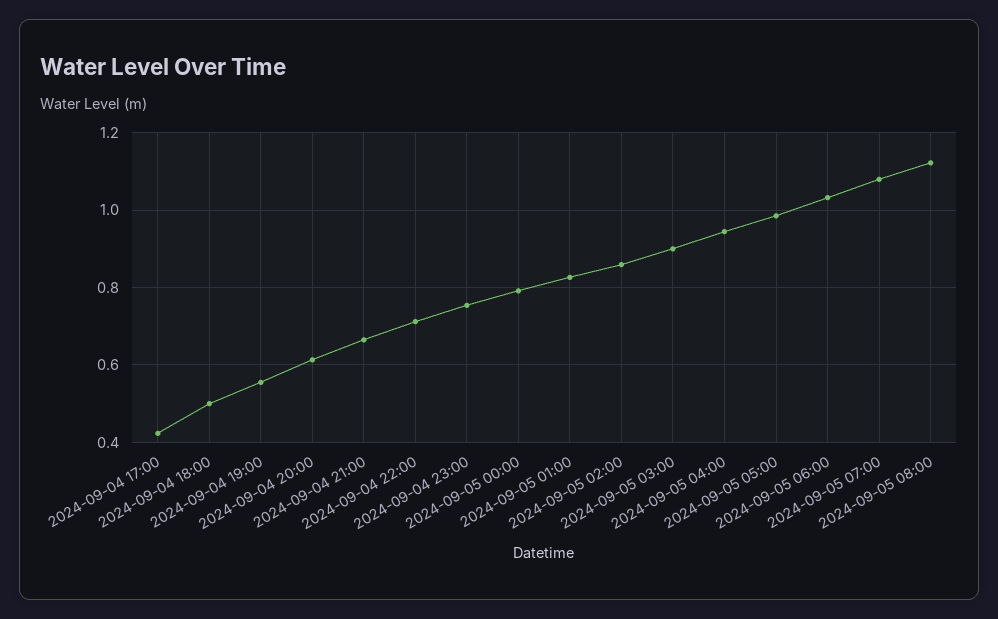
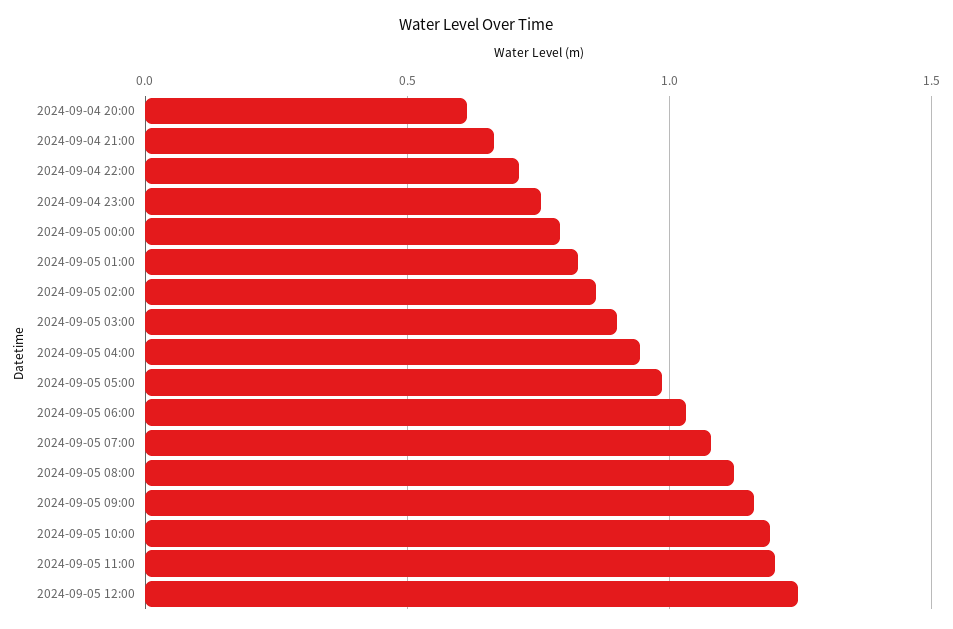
2024-09-04 17:00: 0.42 -> none
2024-09-04 18:00: 0.5 -> none
2024-09-04 19:00: 0.56 -> none
2024-09-05 09:00: none -> 1.15
2024-09-05 10:00: none -> 1.2
2024-09-05 11:00: none -> 1.2
2024-09-05 12:00: none -> 1.25

